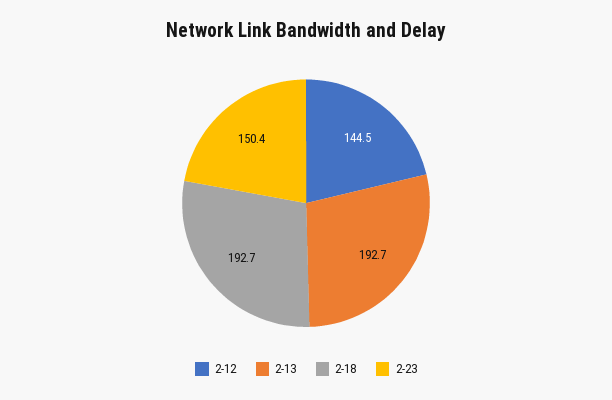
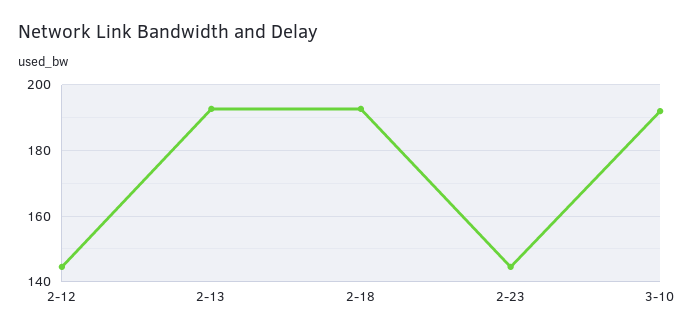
2-23: 150.4 -> 144
3-10: none -> 192

